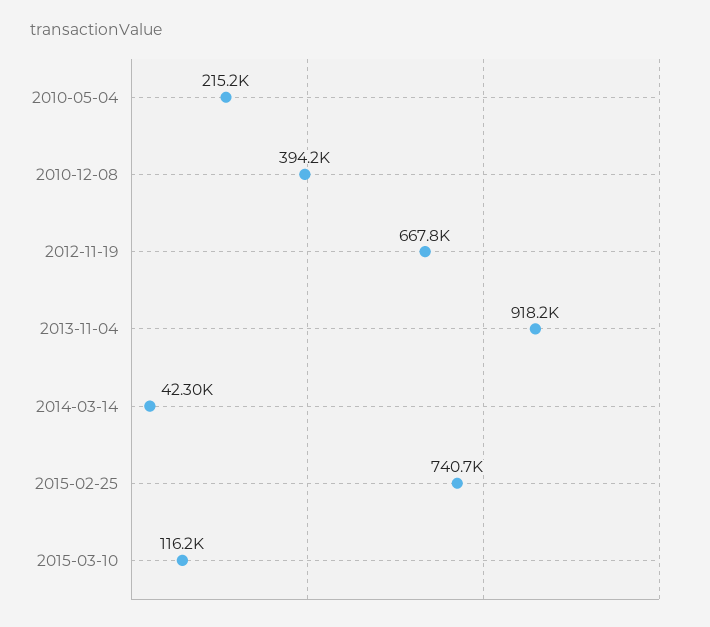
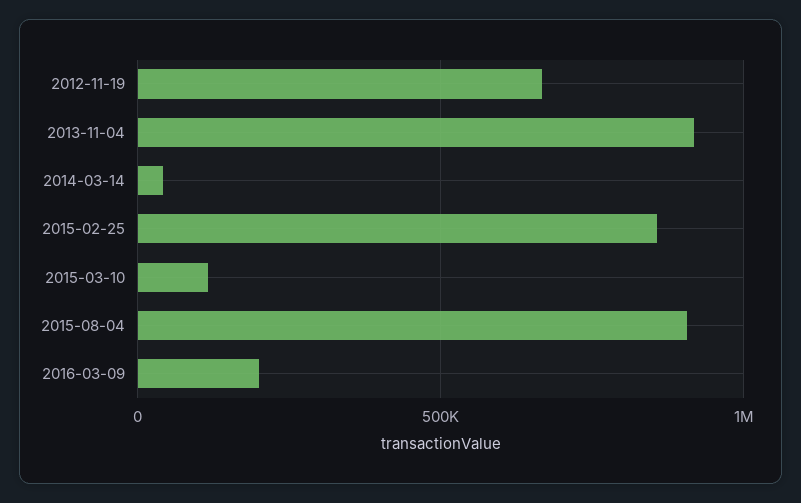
2010-05-04: 215200 -> none
2010-12-08: 394200 -> none
2015-02-25: 740700 -> 850000
2015-08-04: none -> 900000
2016-03-09: none -> 200000

